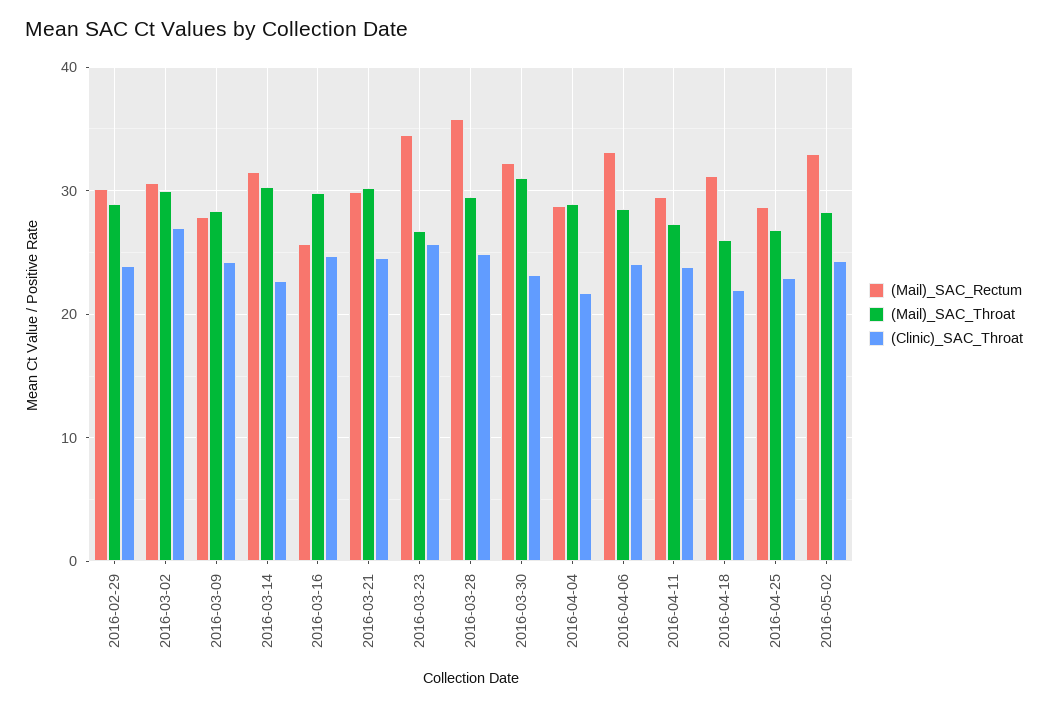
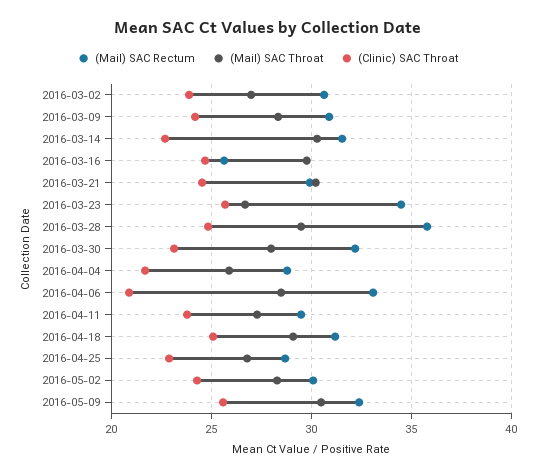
(Mail)_SAC_Rectum, 2016-02-29: 30 -> none
(Mail)_SAC_Throat, 2016-02-29: 29 -> none
(Clinic)_SAC_Throat, 2016-02-29: 24 -> none
(Mail)_SAC_Throat, 2016-03-02: 30 -> 27
(Clinic)_SAC_Throat, 2016-03-02: 27 -> 24
(Mail)_SAC_Rectum, 2016-03-09: 28 -> 31
(Mail)_SAC_Throat, 2016-03-30: 31 -> 28
(Mail)_SAC_Throat, 2016-04-04: 29 -> 26
(Clinic)_SAC_Throat, 2016-04-06: 24 -> 21
(Mail)_SAC_Throat, 2016-04-18: 26 -> 29
(Clinic)_SAC_Throat, 2016-04-18: 22 -> 25
(Mail)_SAC_Rectum, 2016-05-02: 33 -> 30
(Mail)_SAC_Rectum, 2016-05-09: none -> 32.5
(Mail)_SAC_Throat, 2016-05-09: none -> 30.5
(Clinic)_SAC_Throat, 2016-05-09: none -> 25.5

